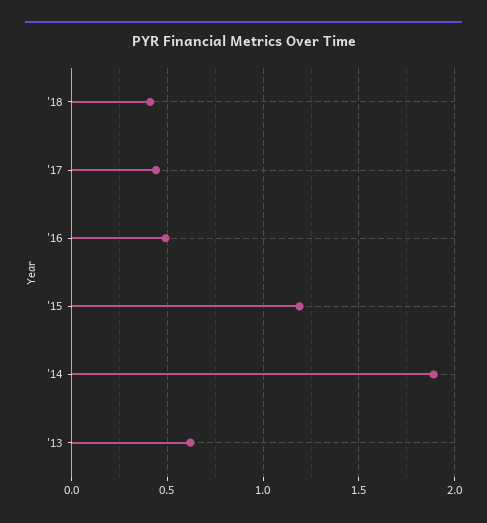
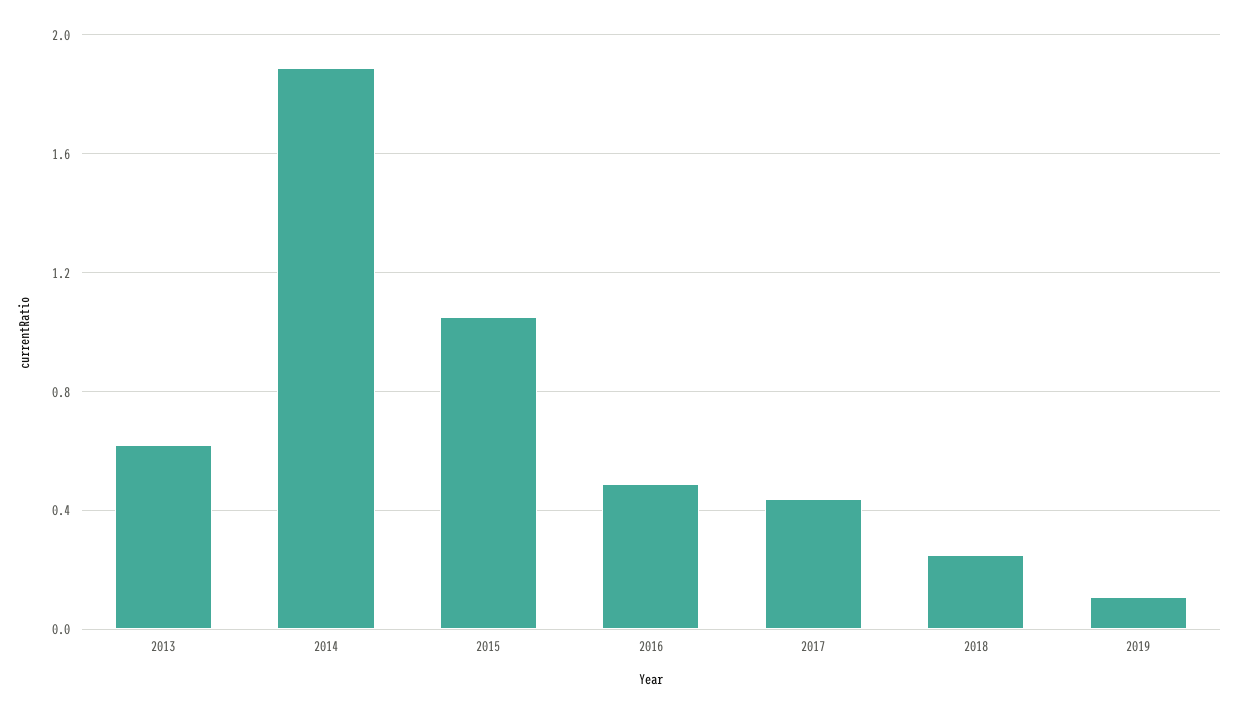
'18: 0.4 -> 0.25
'15: 1.2 -> 1.05
2019: none -> 0.1

